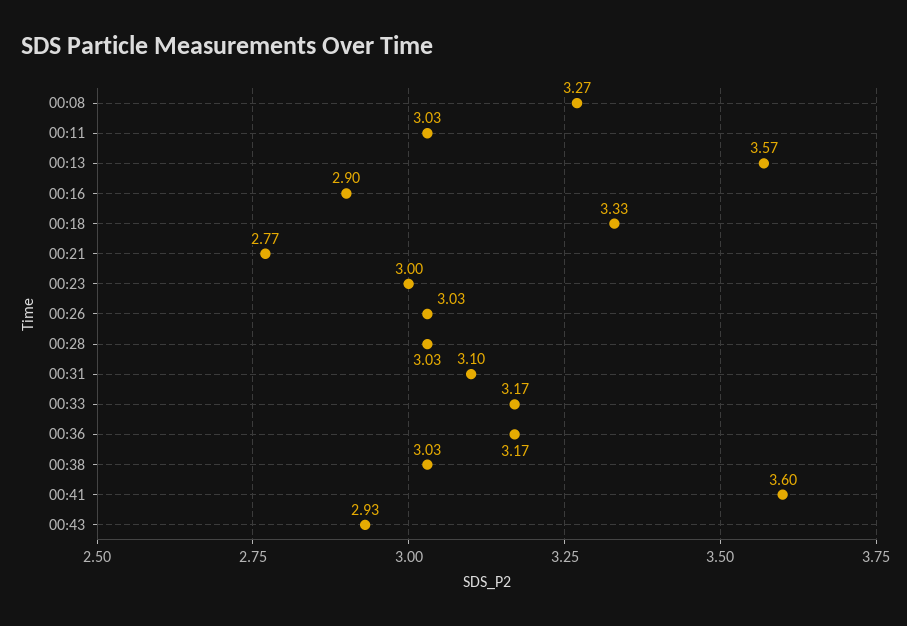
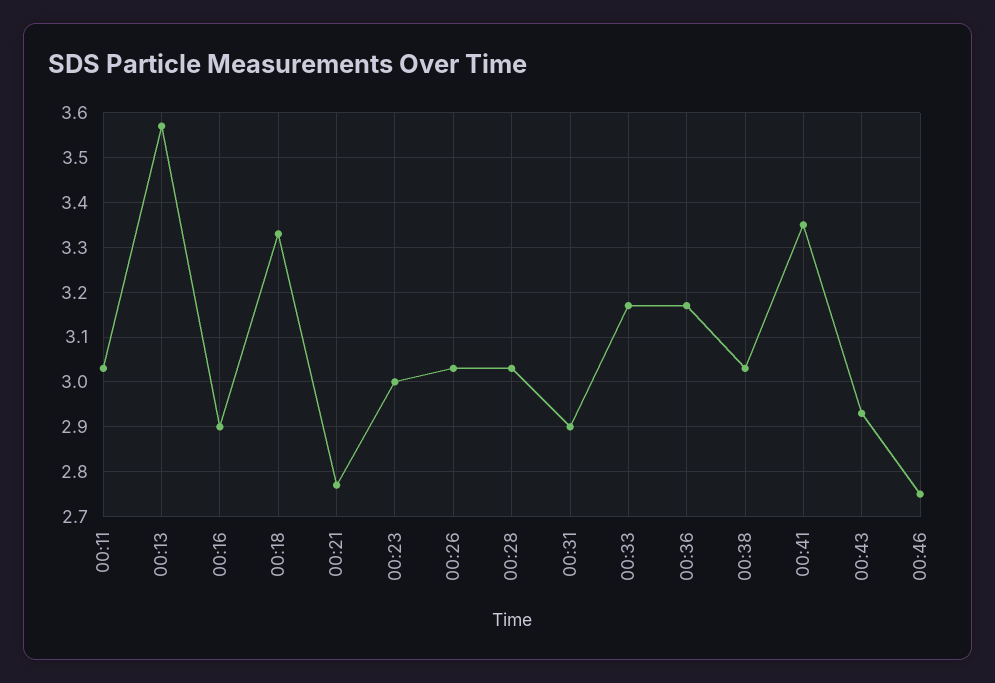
00:08: 3.27 -> none
00:31: 3.1 -> 2.9
00:41: 3.6 -> 3.35
00:46: none -> 2.75

